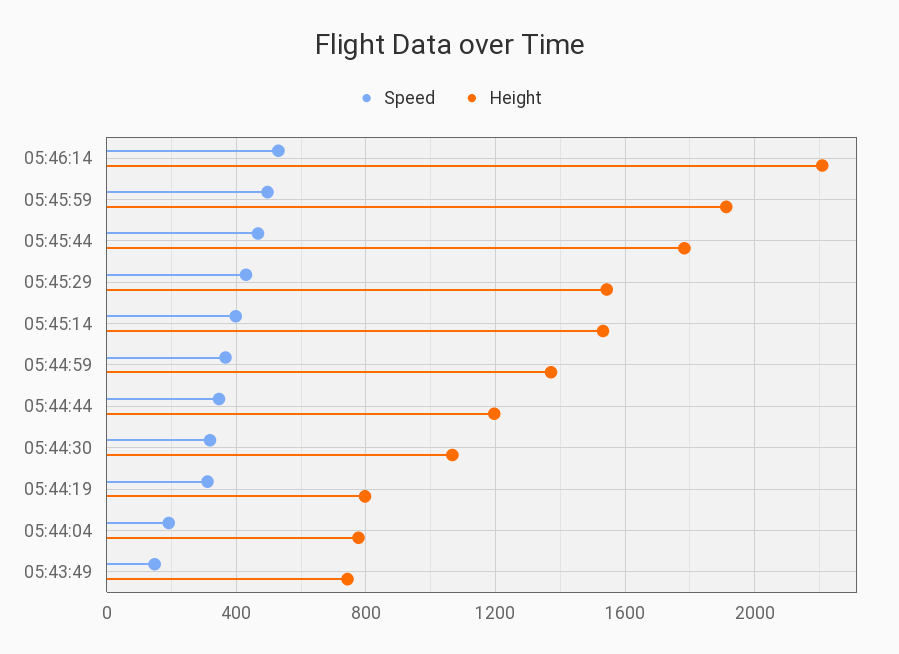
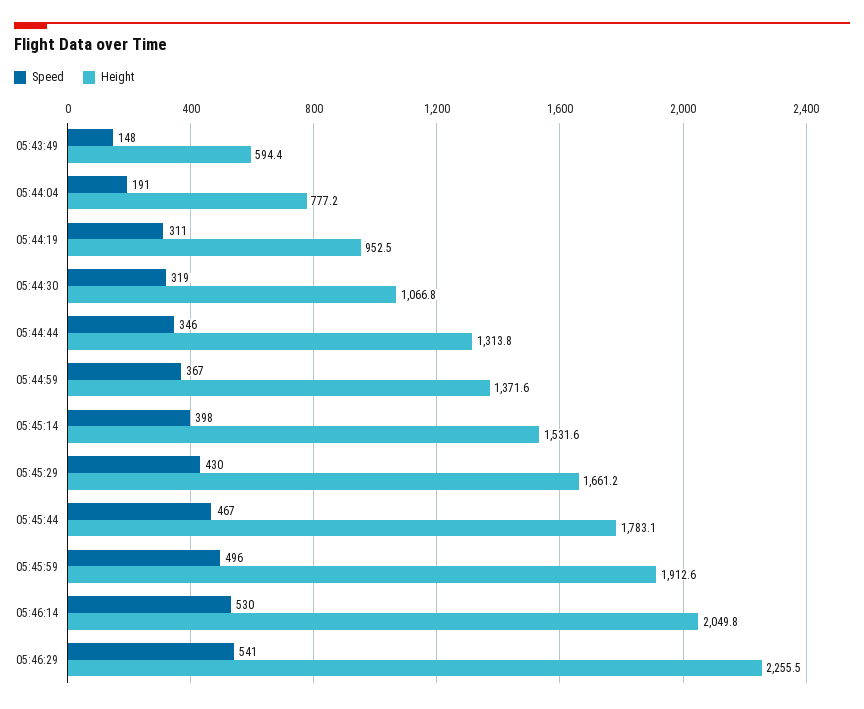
Height, 05:46:14: 2200 -> 2049.8
Height, 05:45:29: 1550 -> 1661.2
Height, 05:44:44: 1200 -> 1313.8
Height, 05:44:19: 800 -> 952.5
Height, 05:43:49: 750 -> 594.4
Speed, 05:46:29: none -> 541
Height, 05:46:29: none -> 2255.5

